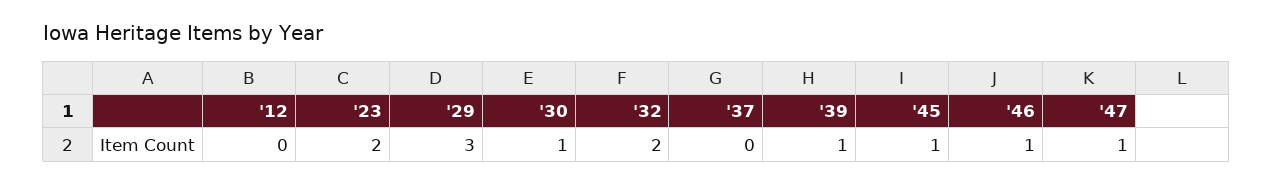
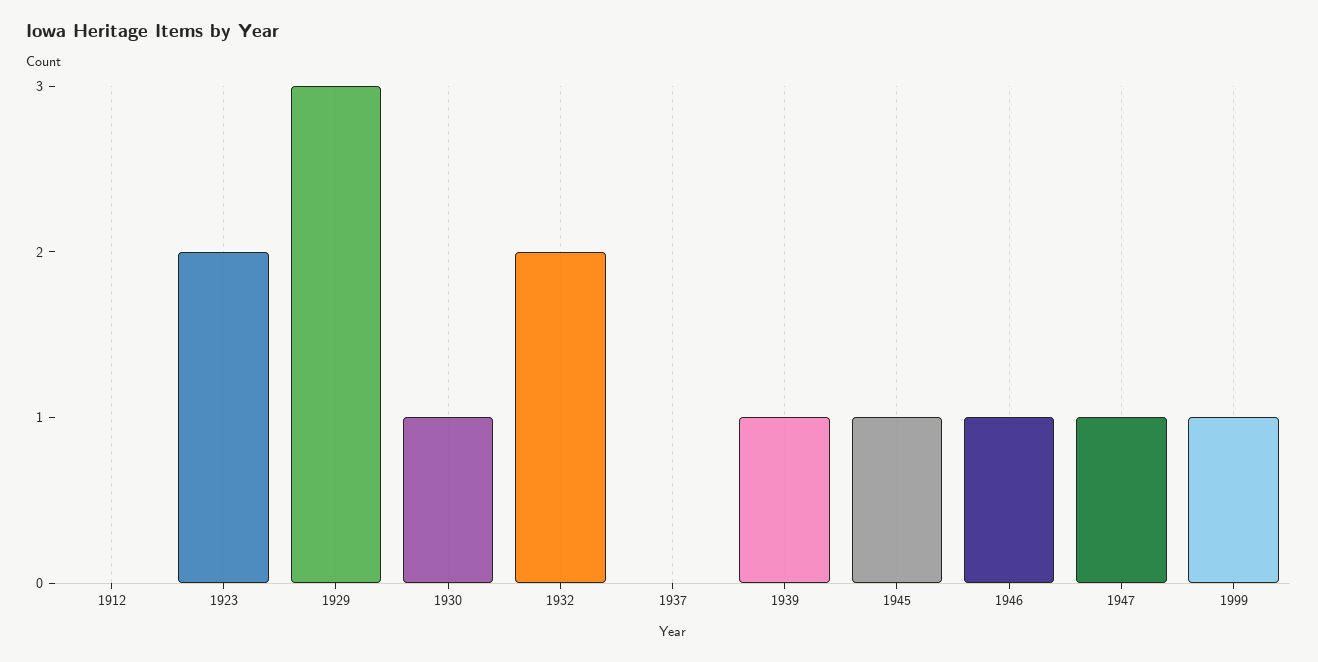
1999: none -> 1

